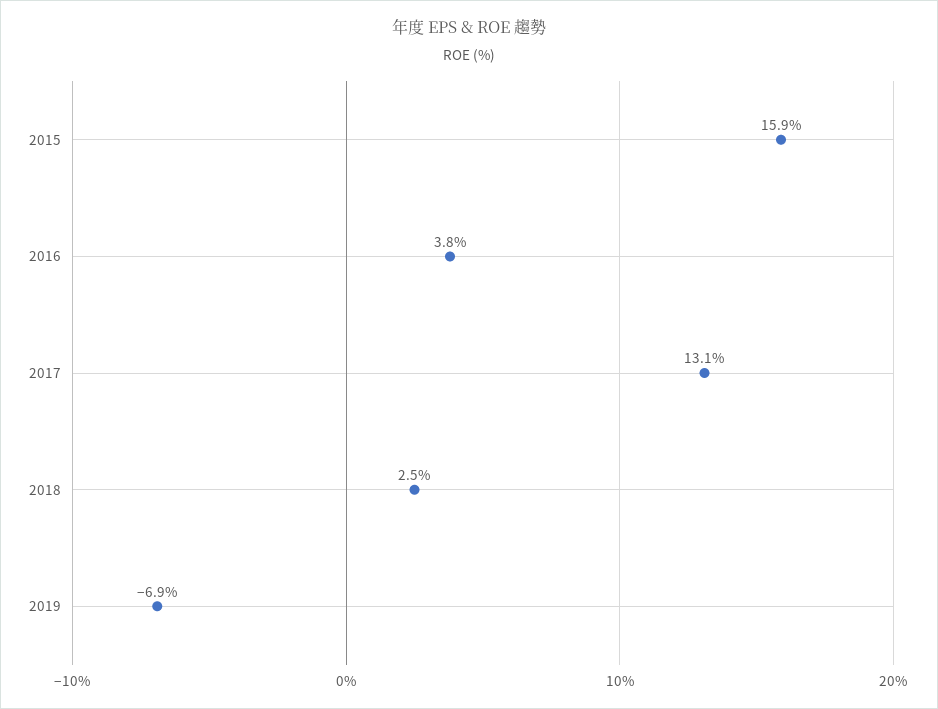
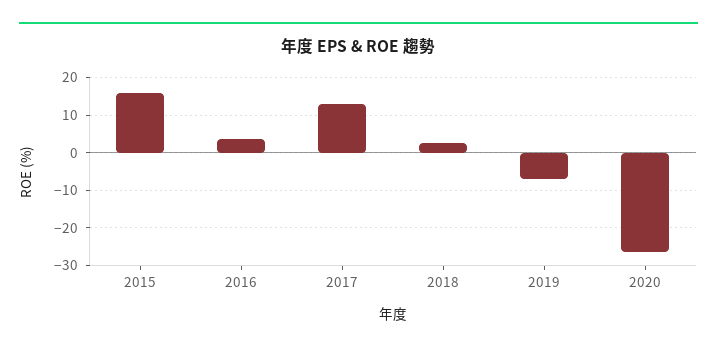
2020: none -> -26

